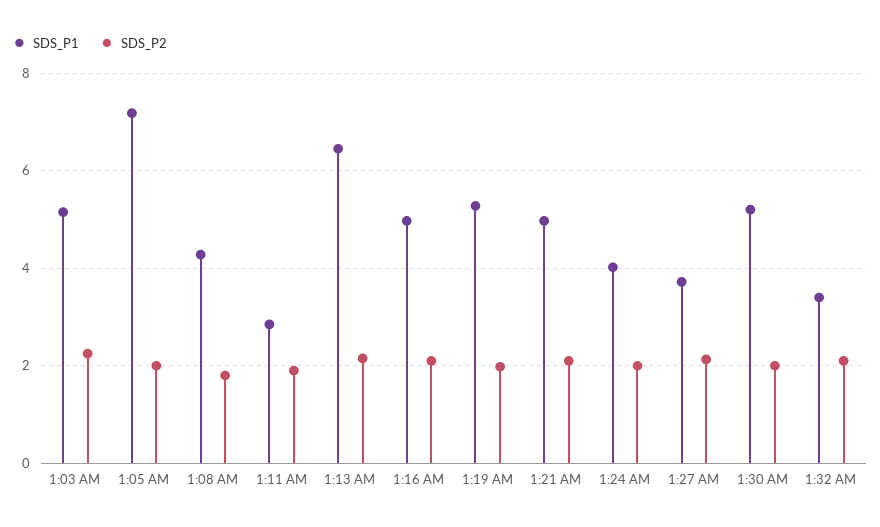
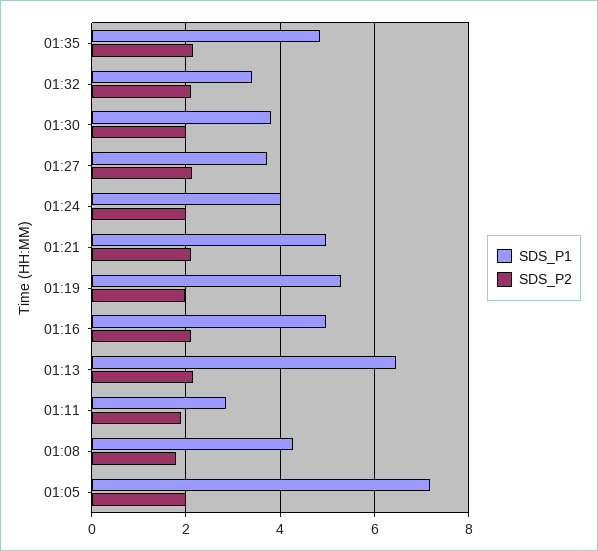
SDS_P1, 1:03 AM: 5.2 -> none
SDS_P2, 1:03 AM: 2.2 -> none
SDS_P1, 1:30 AM: 5.2 -> 3.8
SDS_P1, 01:35: none -> 4.8
SDS_P2, 01:35: none -> 2.2

